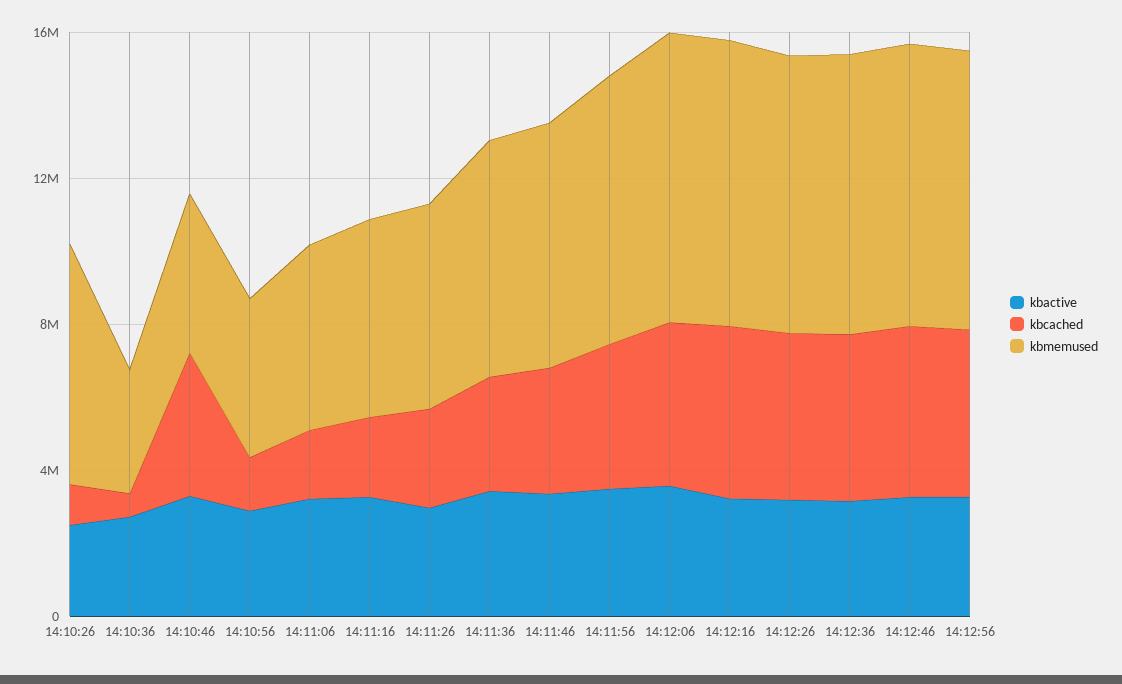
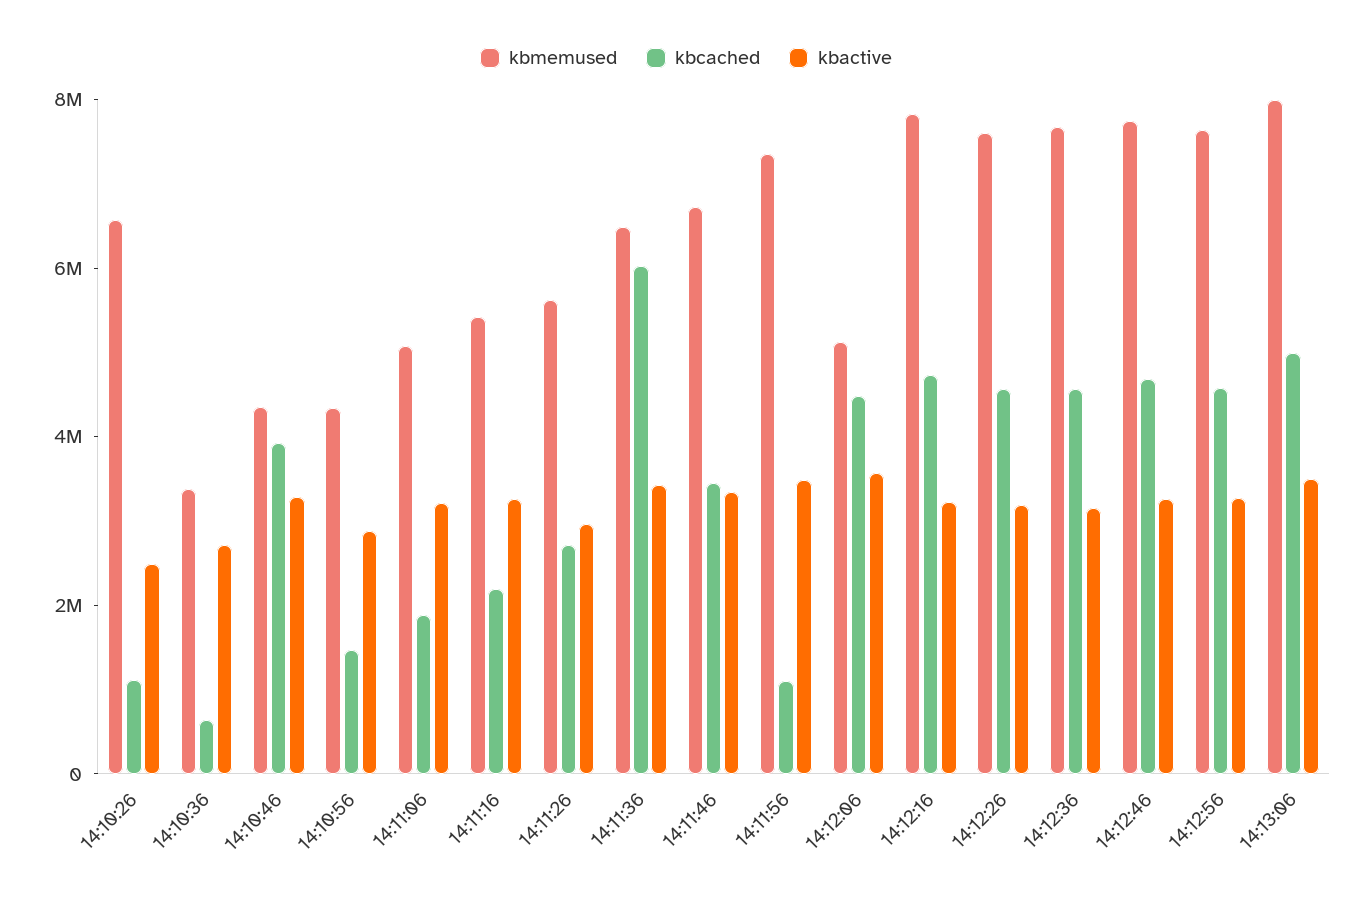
kbcached, 14:11:36: 3000000 -> 6000000
kbcached, 14:11:56: 4000000 -> 1000000
kbmemused, 14:12:06: 8000000 -> 5000000
kbmemused, 14:13:06: none -> 8000000
kbcached, 14:13:06: none -> 5000000
kbactive, 14:13:06: none -> 3500000

